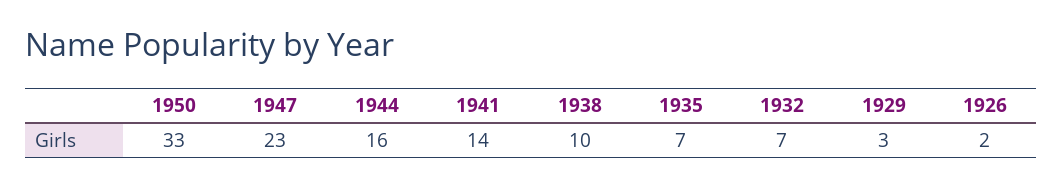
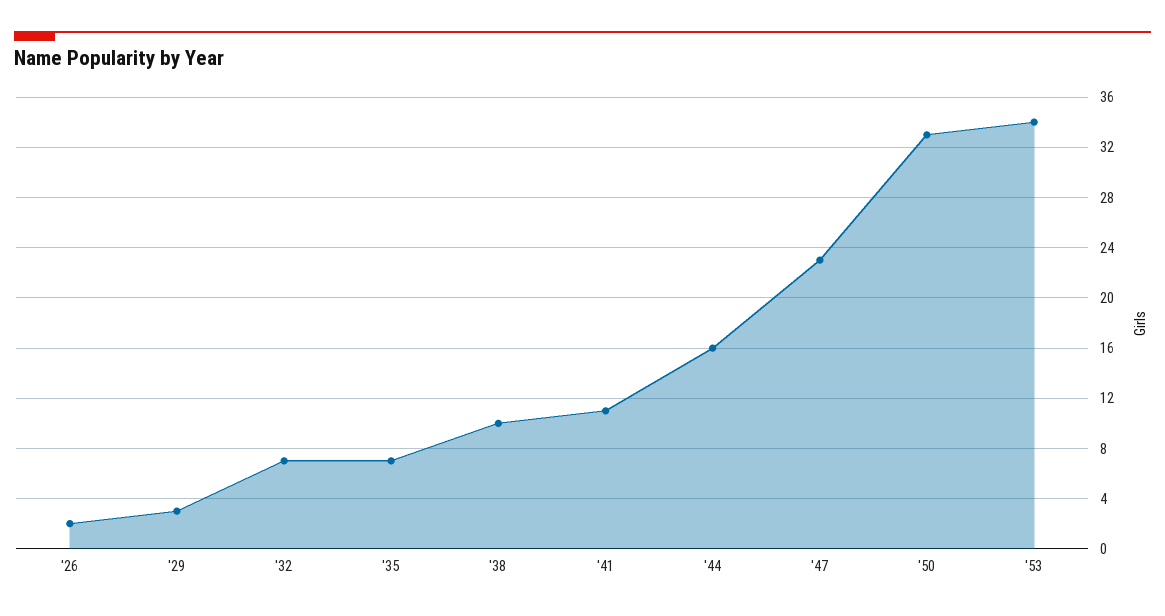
1941: 14 -> 11
'53: none -> 34

